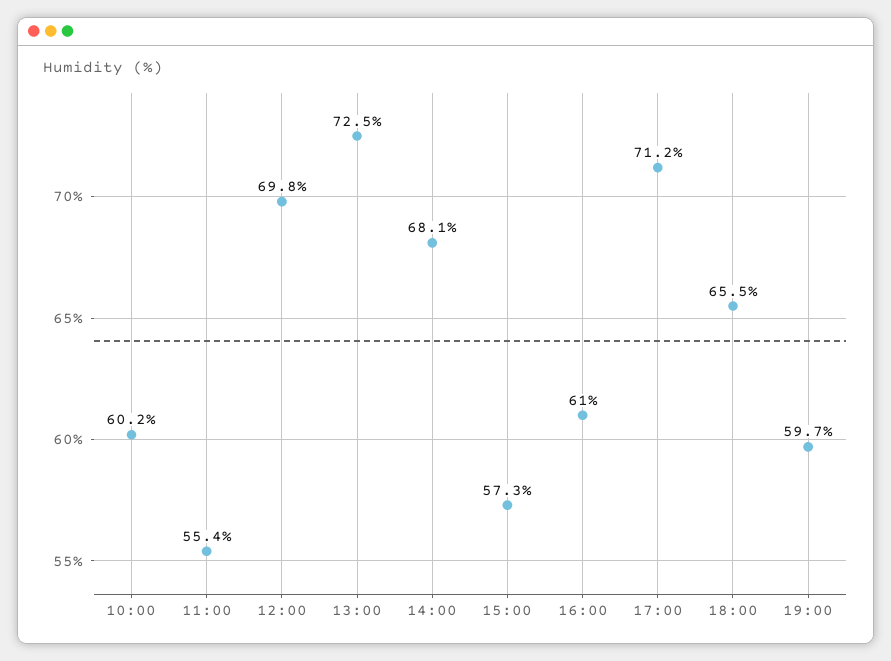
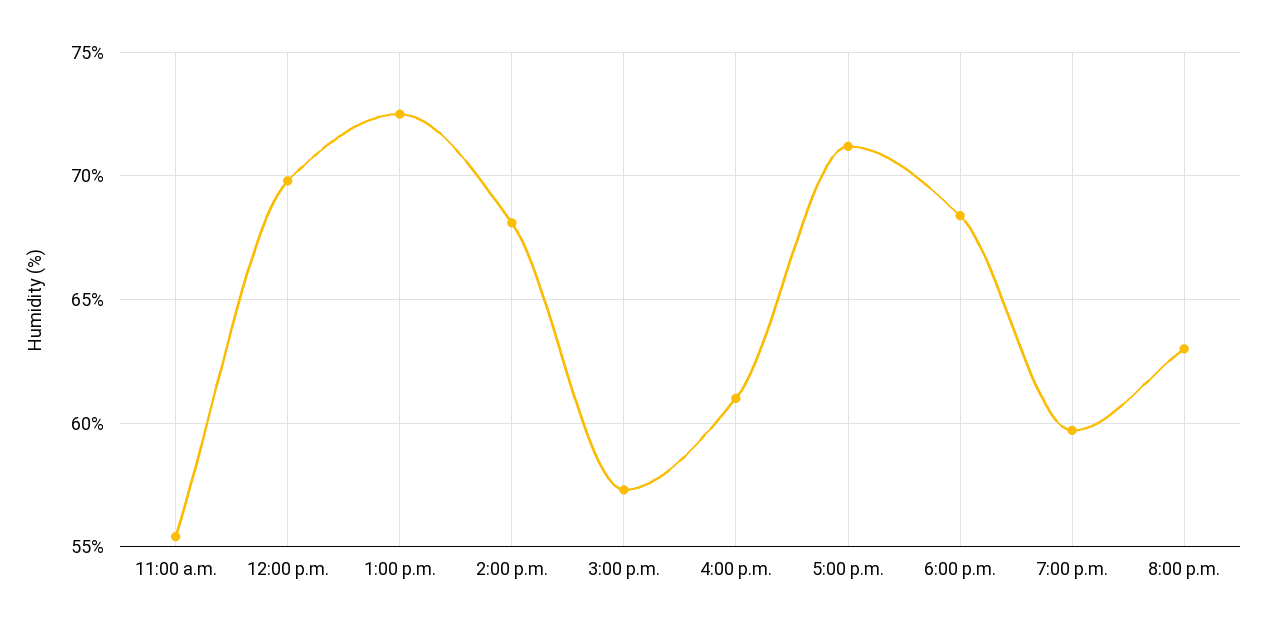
10:00: 60.2 -> none
18:00: 65.5 -> 68.5
8:00 p.m.: none -> 63

